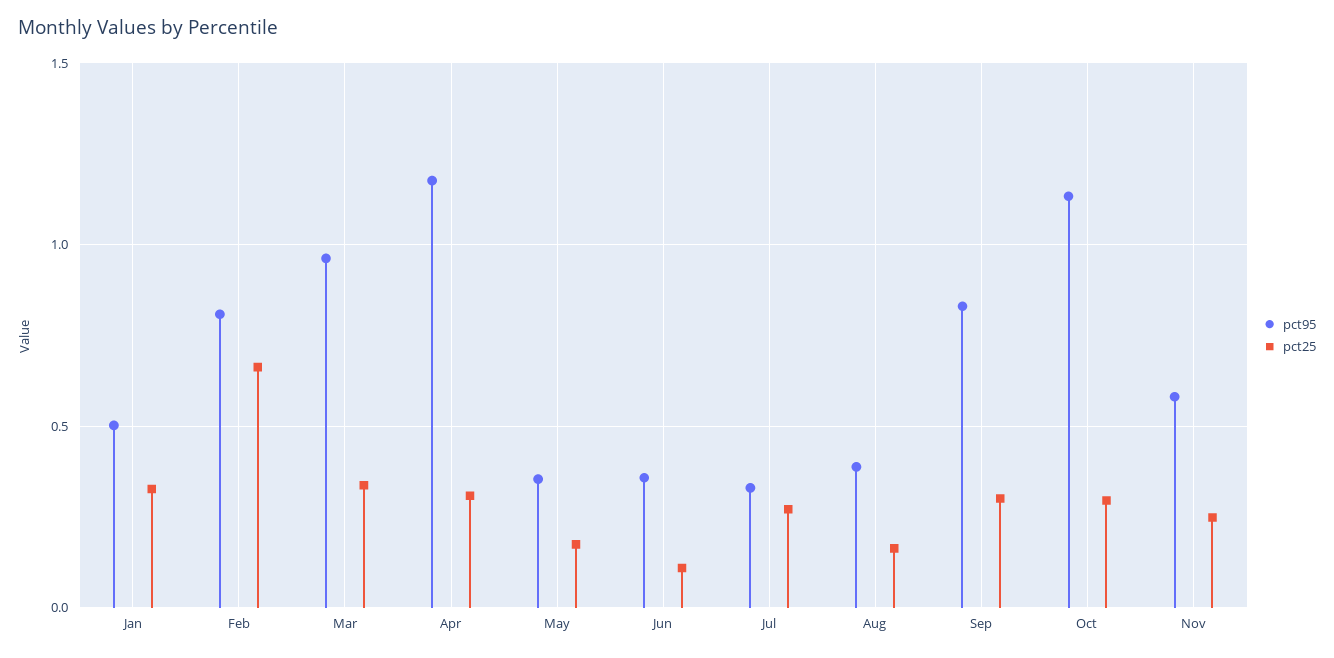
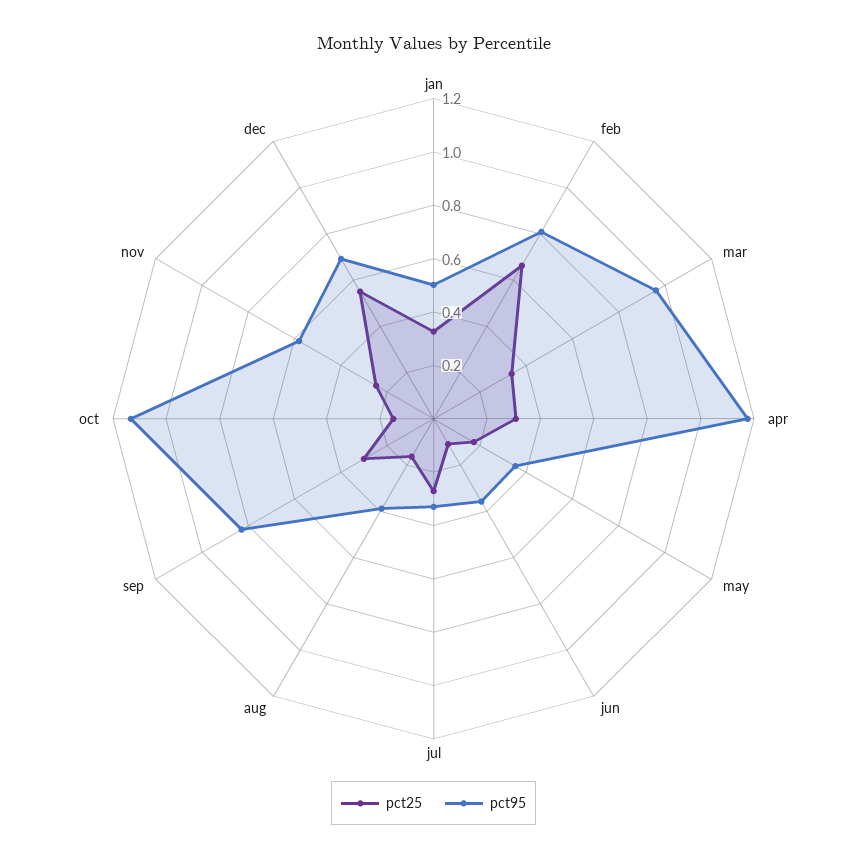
pct25, Oct: 0.3 -> 0.15
pct25, dec: none -> 0.55
pct95, dec: none -> 0.7

